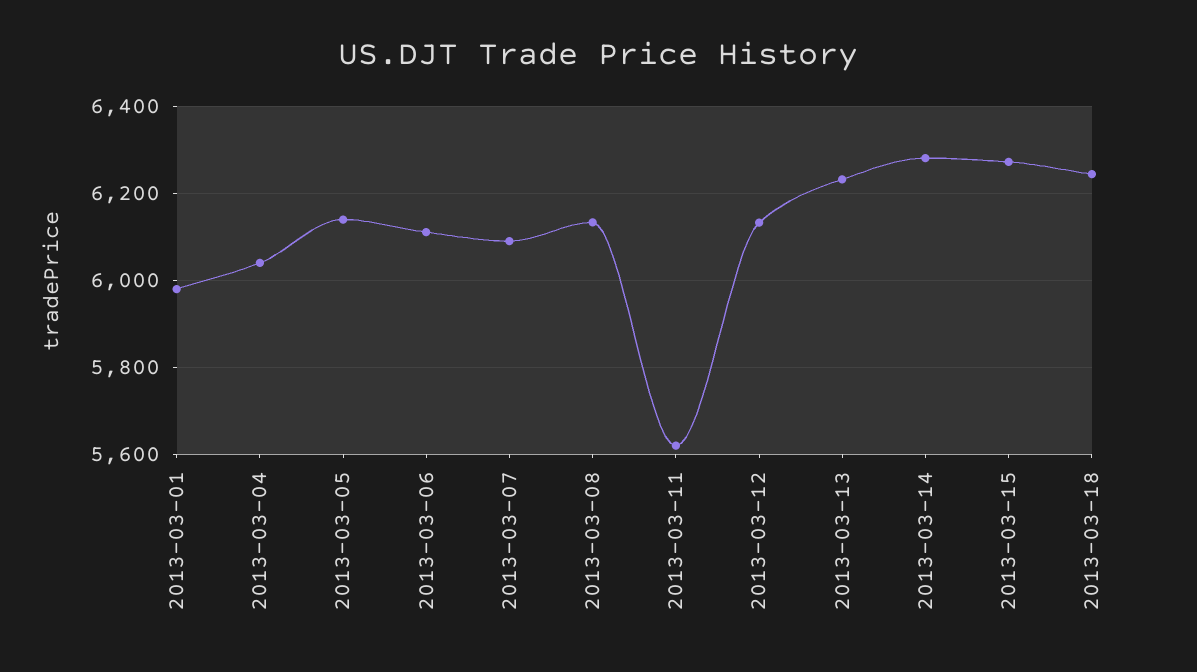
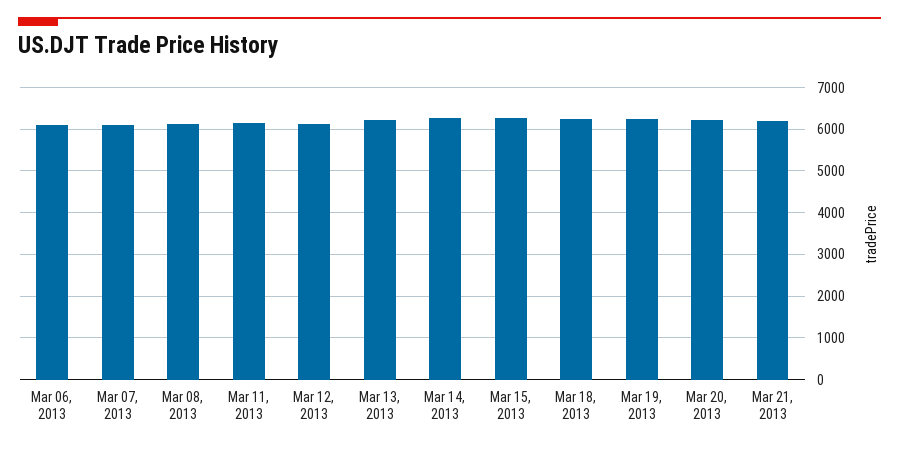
2013-03-01: 5980 -> none
2013-03-04: 6040 -> none
2013-03-05: 6140 -> none
2013-03-11: 5620 -> 6200
Mar 19, 2013: none -> 6200
Mar 20, 2013: none -> 6200
Mar 21, 2013: none -> 6200

